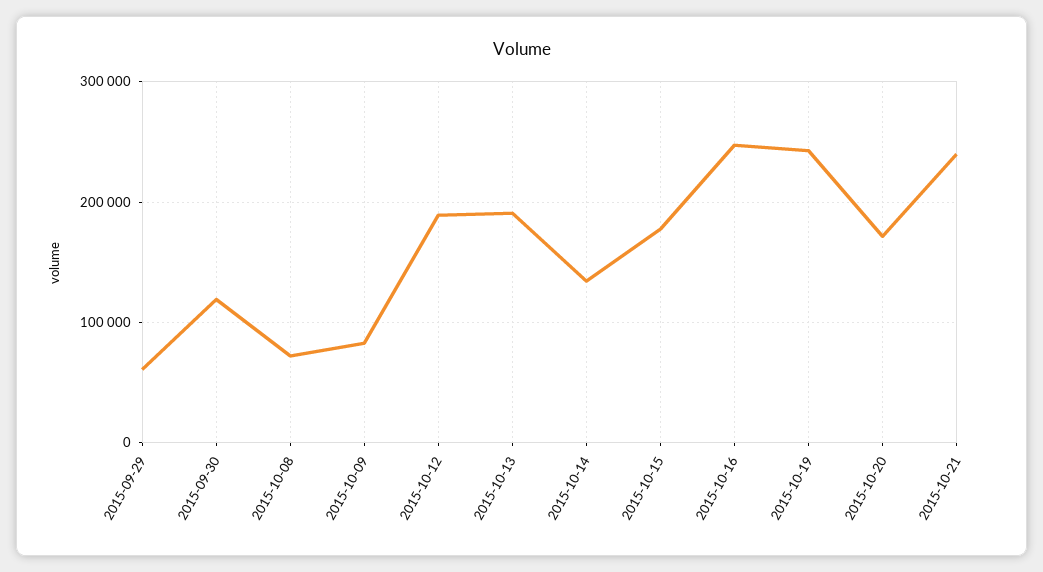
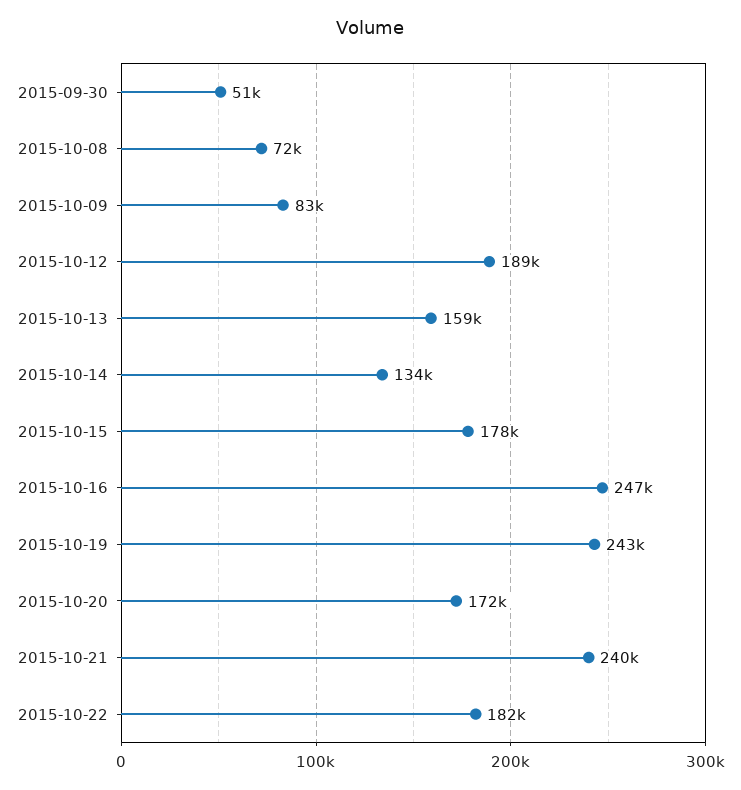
2015-09-29: 60000 -> none
2015-09-30: 120000 -> 51000
2015-10-13: 190000 -> 159000
2015-10-22: none -> 182000

